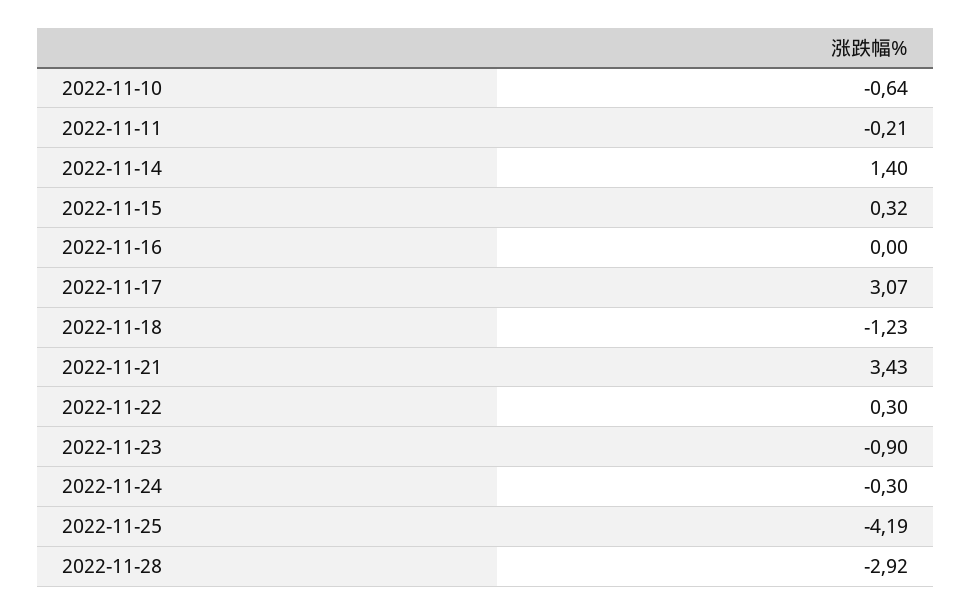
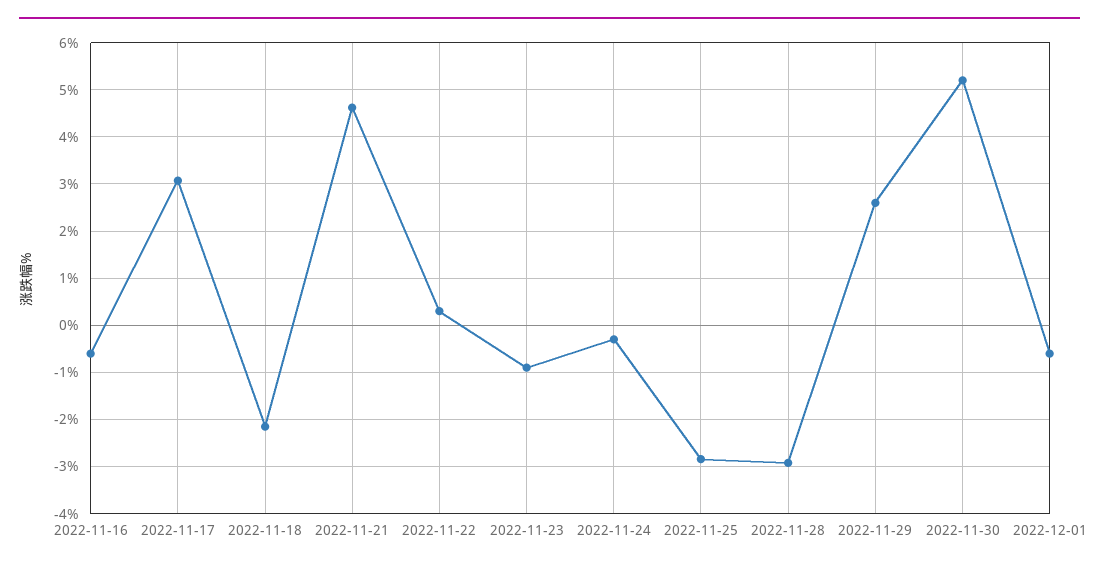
2022-11-10: -0.64 -> none
2022-11-11: -0.21 -> none
2022-11-14: 1.4 -> none
2022-11-15: 0.32 -> none
2022-11-16: 0 -> -0.6
2022-11-18: -1.23 -> -2.2
2022-11-21: 3.43 -> 4.6
2022-11-25: -4.19 -> -2.8
2022-11-29: none -> 2.6
2022-11-30: none -> 5.2
2022-12-01: none -> -0.6

